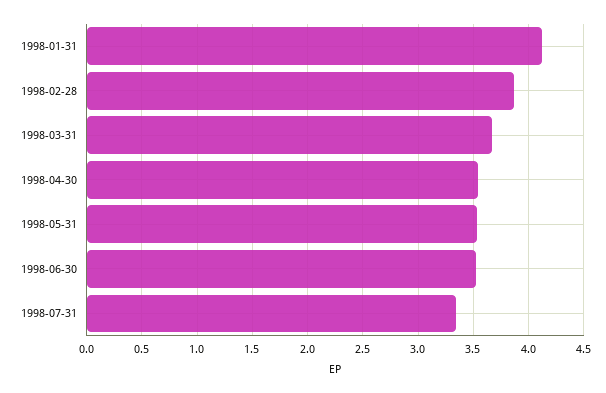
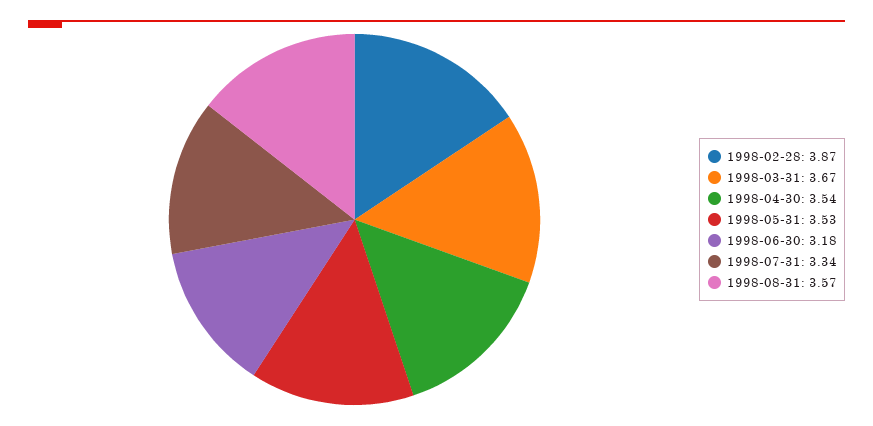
1998-01-31: 4.1 -> none
1998-06-30: 3.5 -> 3.18
1998-08-31: none -> 3.57

